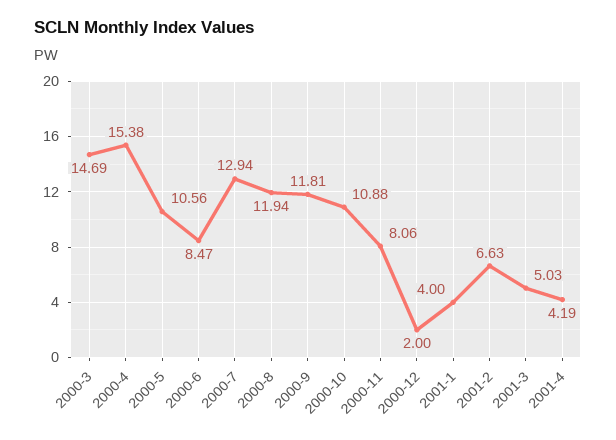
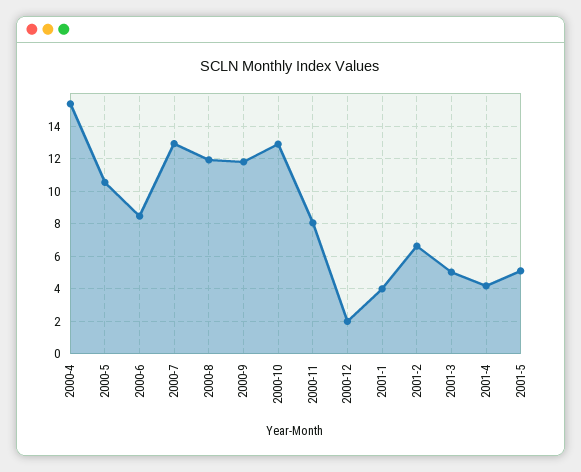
2000-3: 14.69 -> none
2000-10: 10.88 -> 13
2001-5: none -> 5

